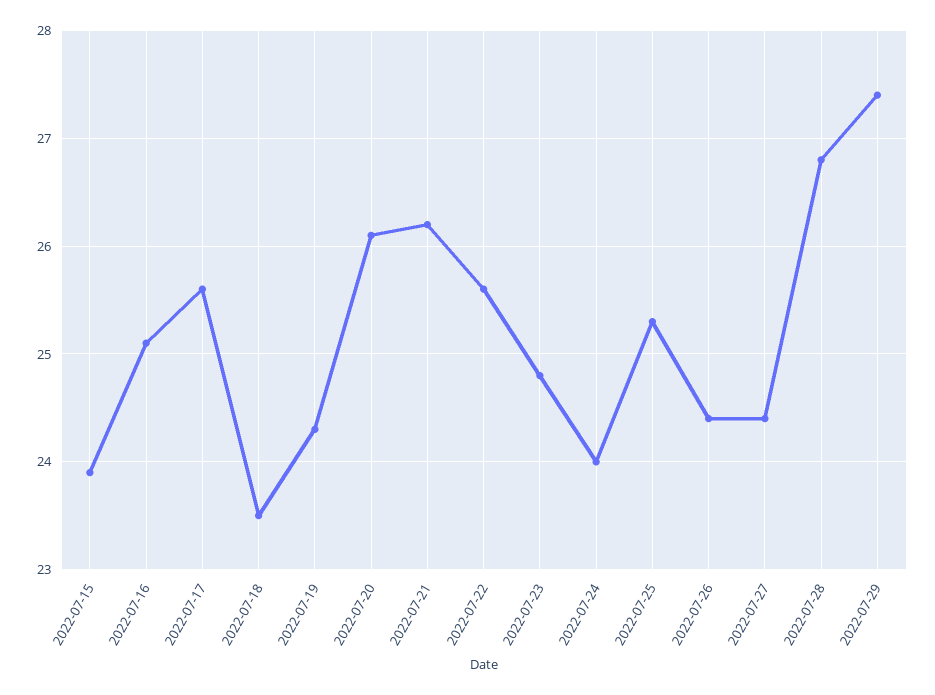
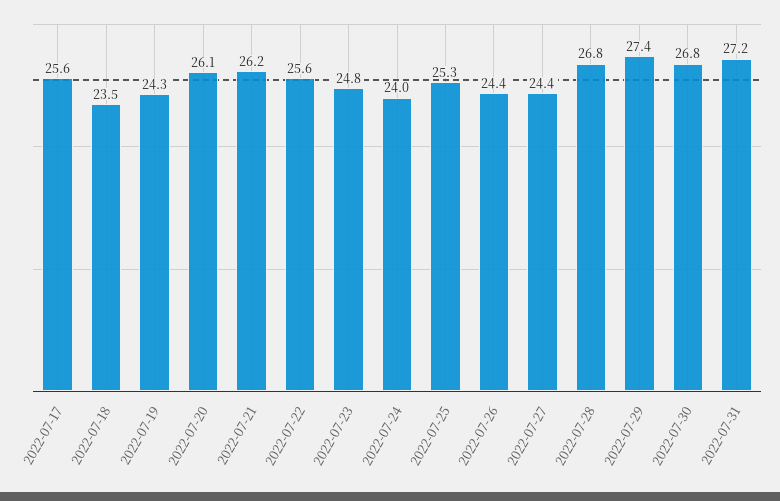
2022-07-15: 23.9 -> none
2022-07-16: 25.1 -> none
2022-07-30: none -> 26.8
2022-07-31: none -> 27.2

